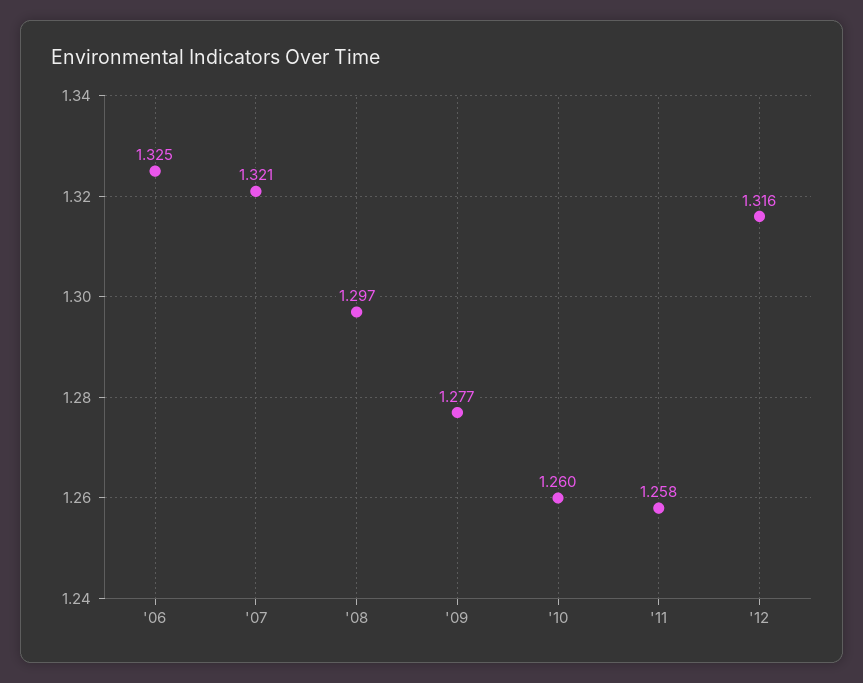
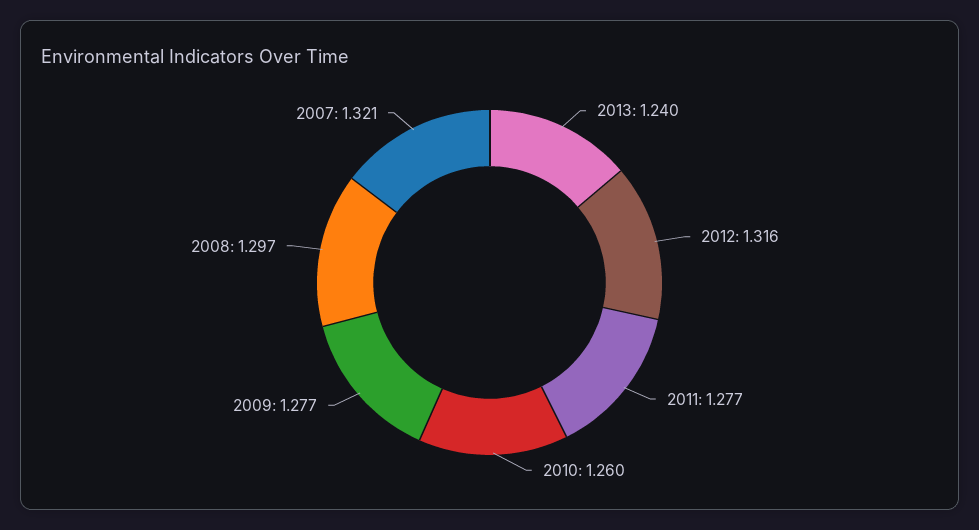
'06: 1.325 -> none
'11: 1.258 -> 1.277
2013: none -> 1.24

